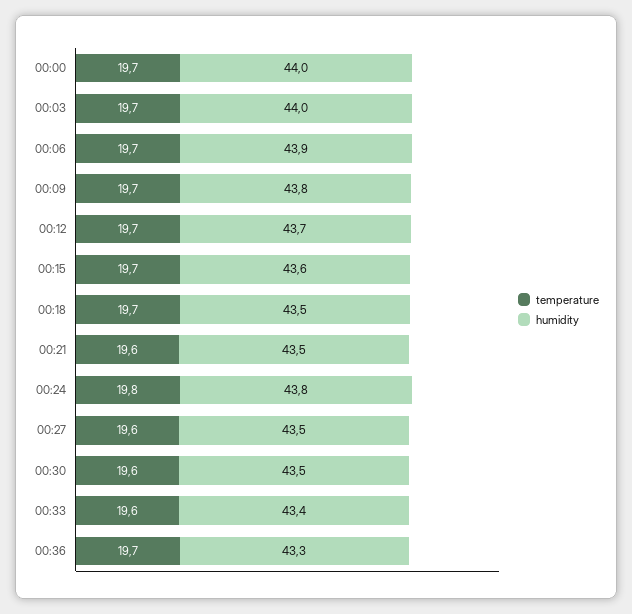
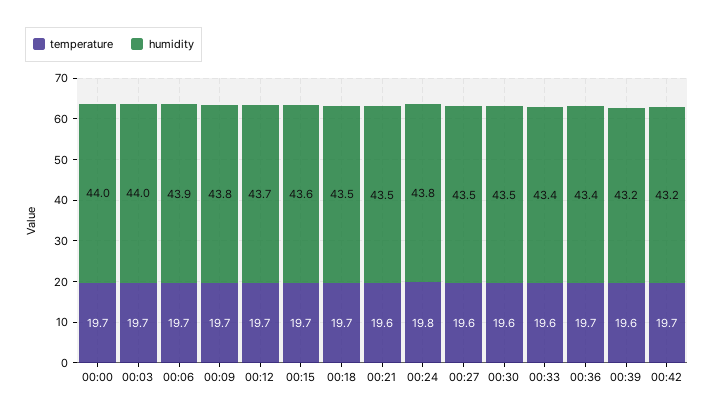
humidity, 00:36: 43.3 -> 43.4
temperature, 00:39: none -> 19.6
humidity, 00:39: none -> 43.2
temperature, 00:42: none -> 19.7
humidity, 00:42: none -> 43.2

